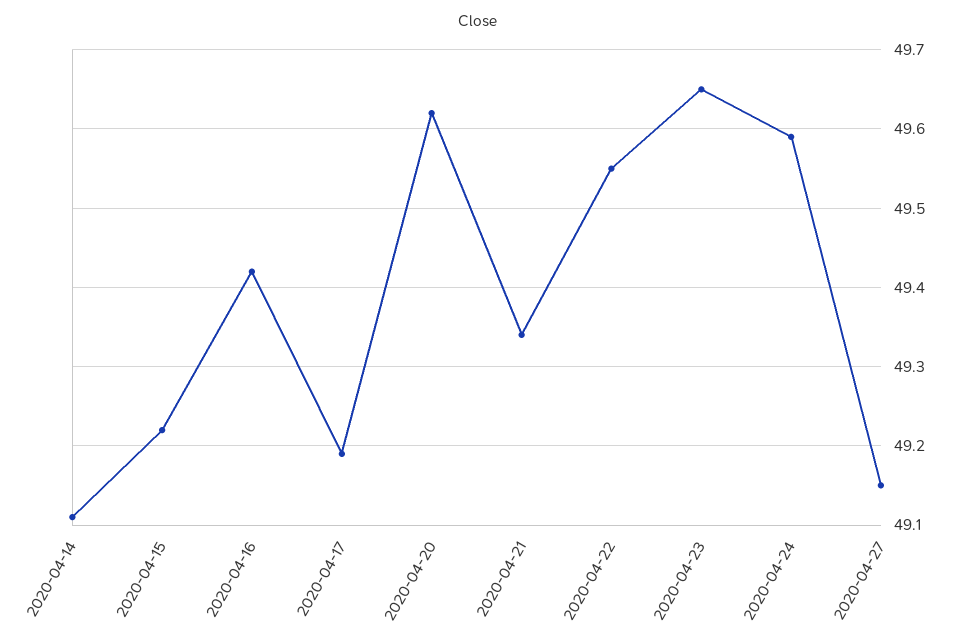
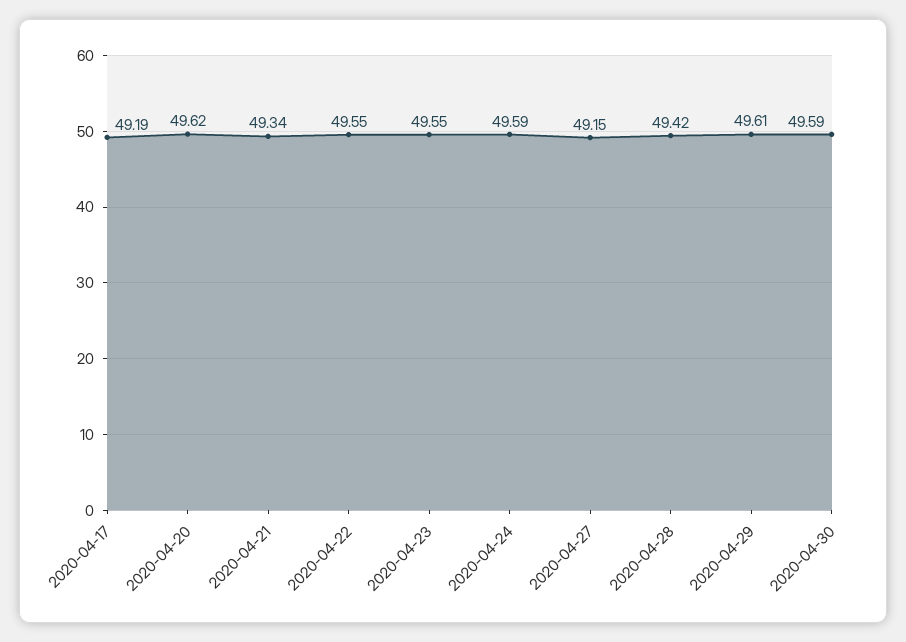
2020-04-14: 49.11 -> none
2020-04-15: 49.22 -> none
2020-04-16: 49.42 -> none
2020-04-23: 49.65 -> 49.55
2020-04-28: none -> 49.42
2020-04-29: none -> 49.61
2020-04-30: none -> 49.59

